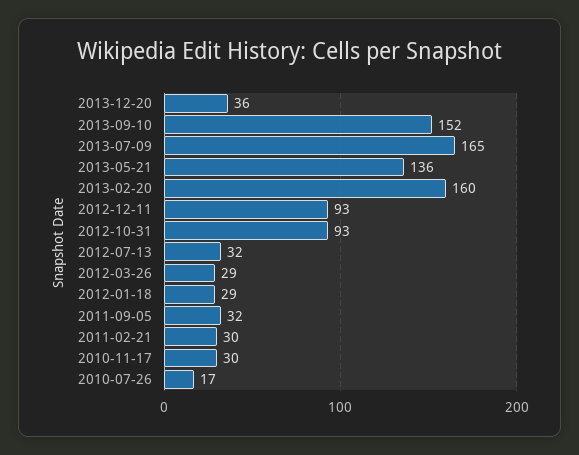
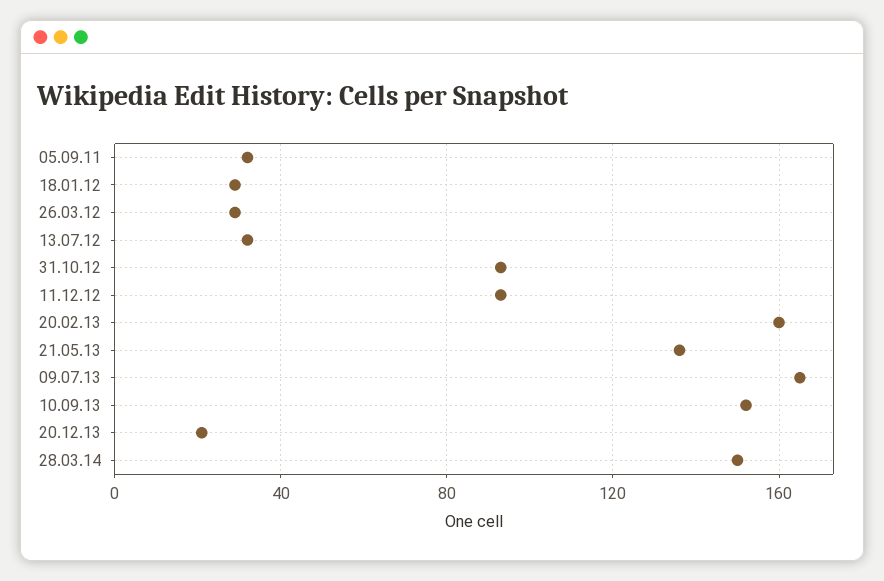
2013-12-20: 36 -> 20
2011-02-21: 30 -> none
2010-11-17: 30 -> none
2010-07-26: 17 -> none
28.03.14: none -> 150

